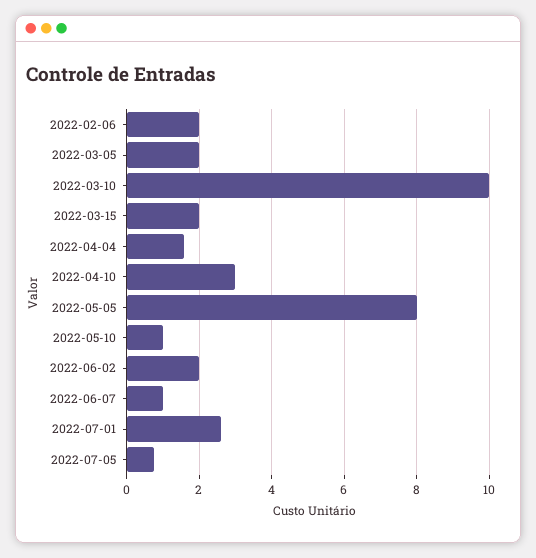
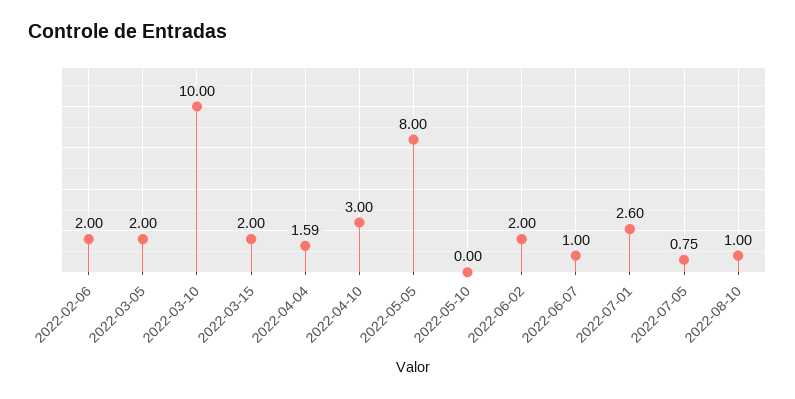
2022-05-10: 1 -> 0
2022-08-10: none -> 1

